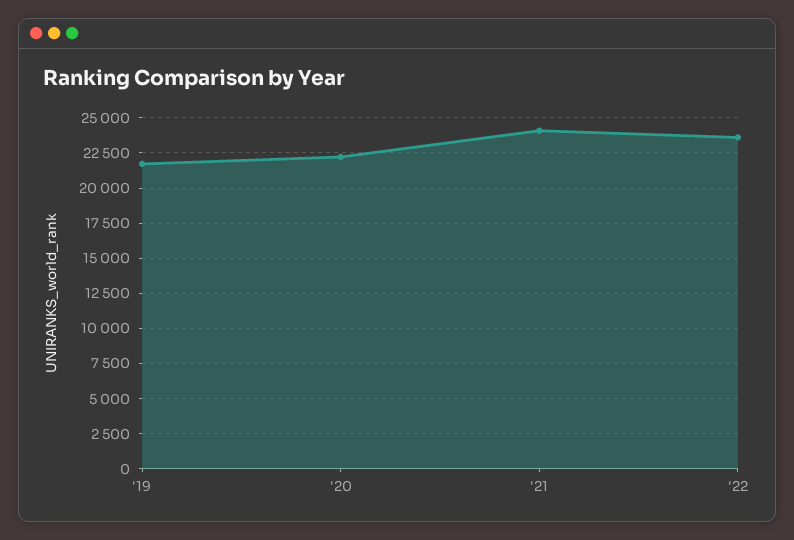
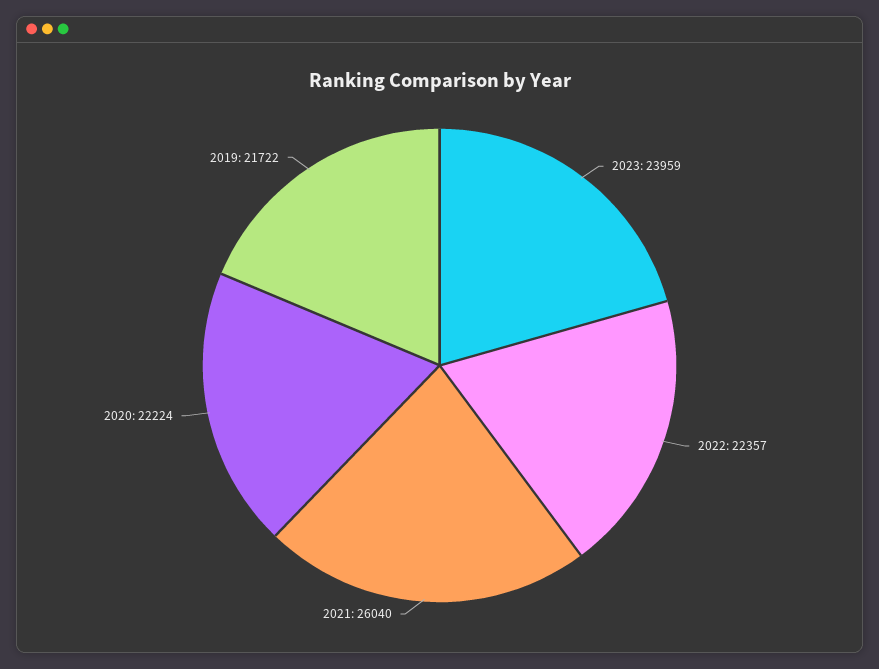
'21: 24000 -> 26040
'22: 23500 -> 22357
2023: none -> 23959

